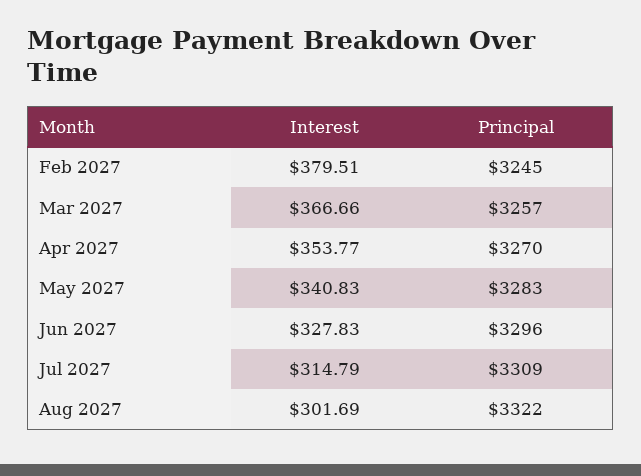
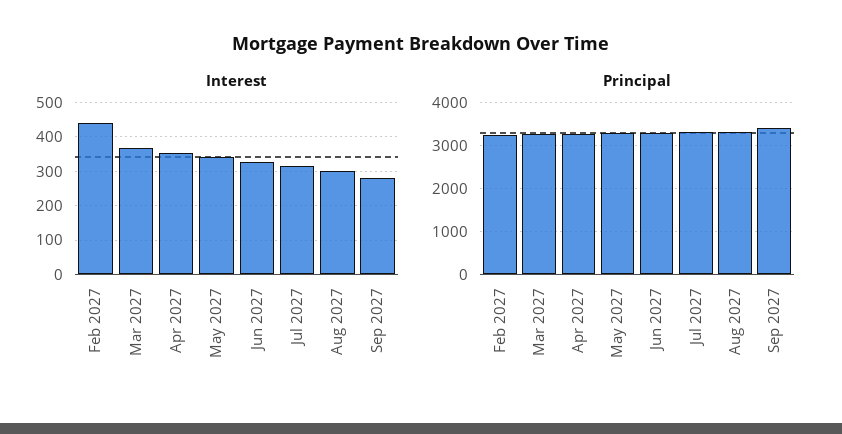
Interest, Feb 2027: 379.51 -> 440
Interest, Sep 2027: none -> 280
Principal, Sep 2027: none -> 3400

